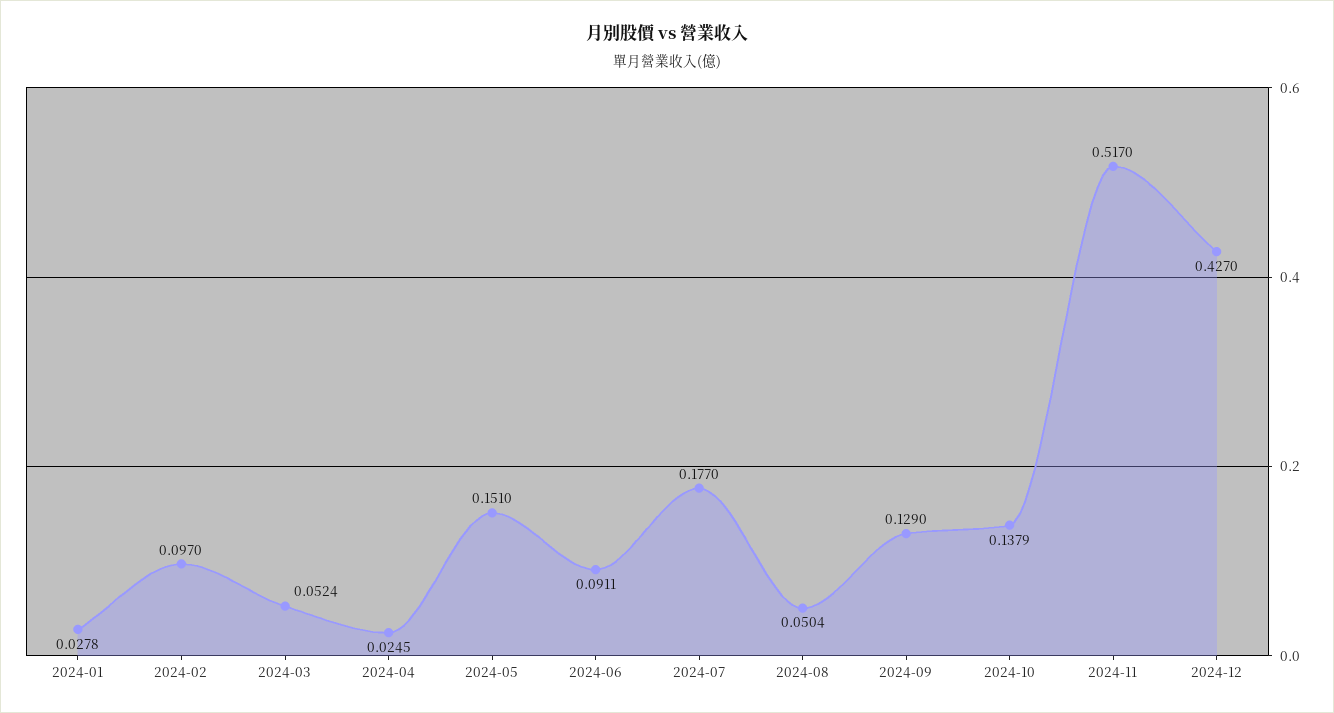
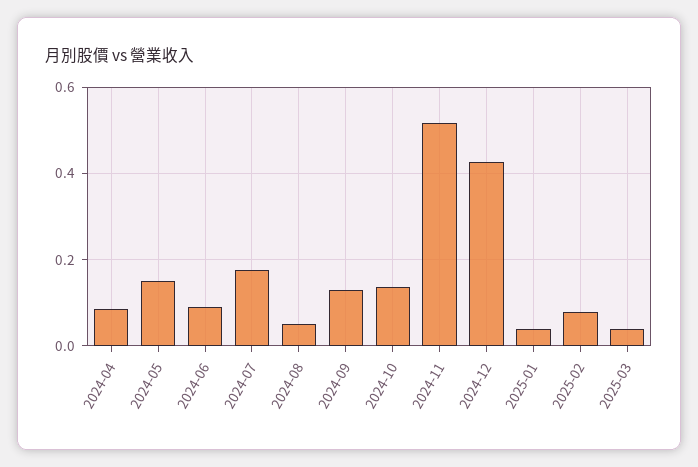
2024-01: 0.0278 -> none
2024-02: 0.097 -> none
2024-03: 0.0524 -> none
2024-04: 0.0245 -> 0.08
2025-01: none -> 0.04
2025-02: none -> 0.08
2025-03: none -> 0.04

